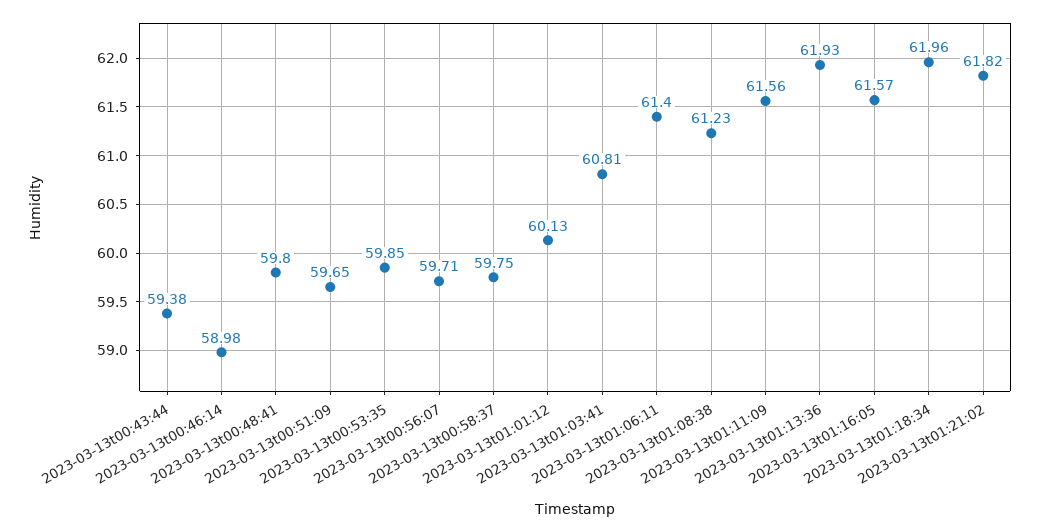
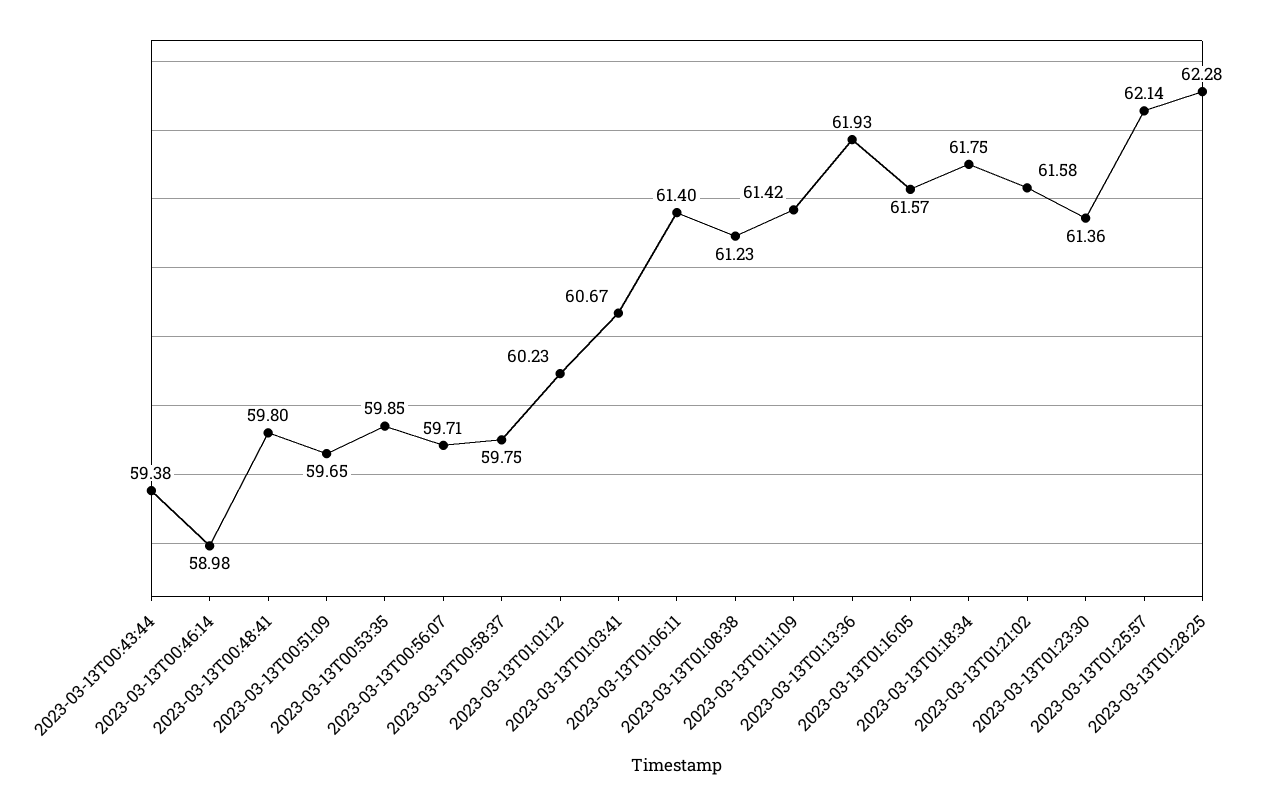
2023-03-13t01:01:12: 60.13 -> 60.23
2023-03-13t01:03:41: 60.81 -> 60.67
2023-03-13t01:11:09: 61.56 -> 61.42
2023-03-13t01:18:34: 61.96 -> 61.75
2023-03-13t01:21:02: 61.82 -> 61.58
2023-03-13T01:23:30: none -> 61.36
2023-03-13T01:25:57: none -> 62.14
2023-03-13T01:28:25: none -> 62.28

